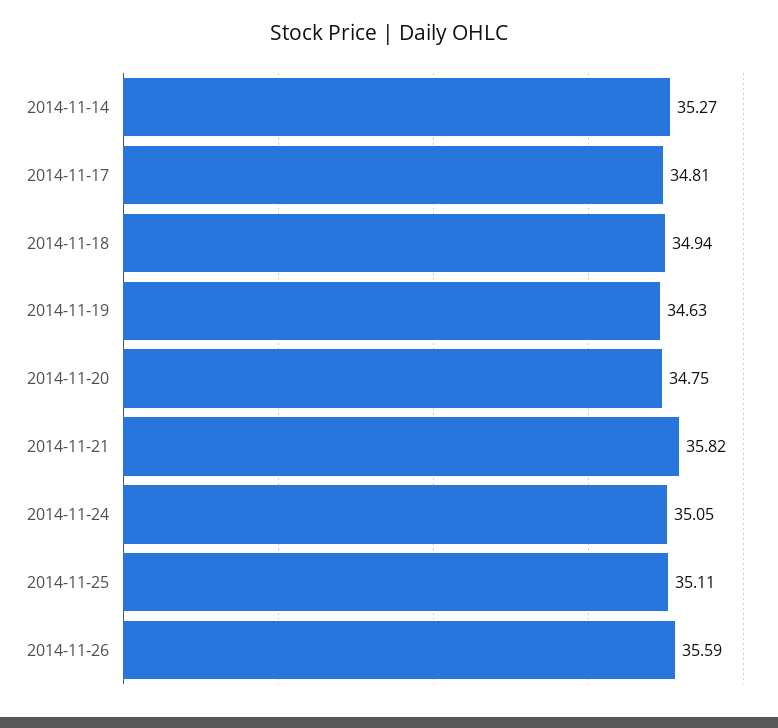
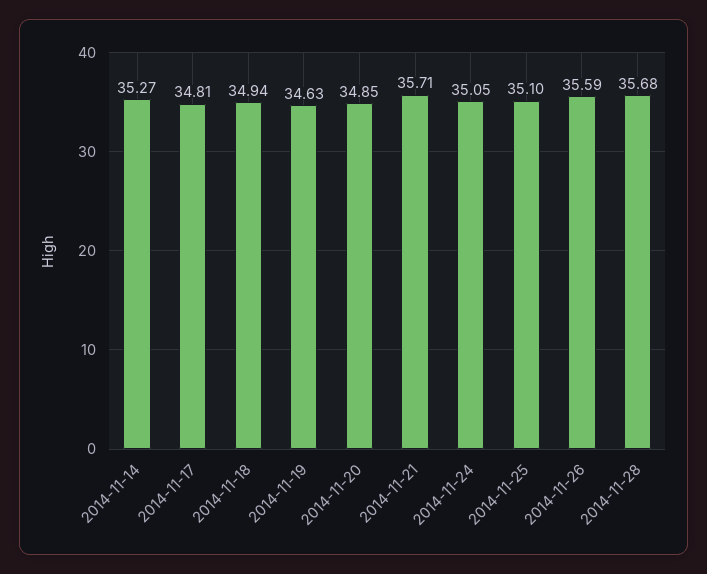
2014-11-20: 34.75 -> 34.85
2014-11-21: 35.82 -> 35.71
2014-11-25: 35.11 -> 35.1
2014-11-28: none -> 35.68

